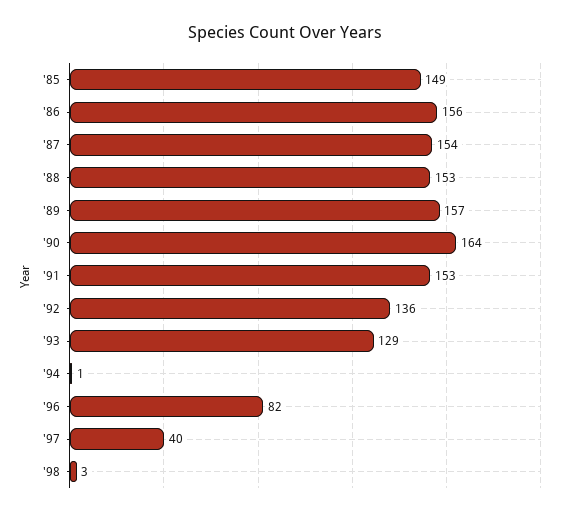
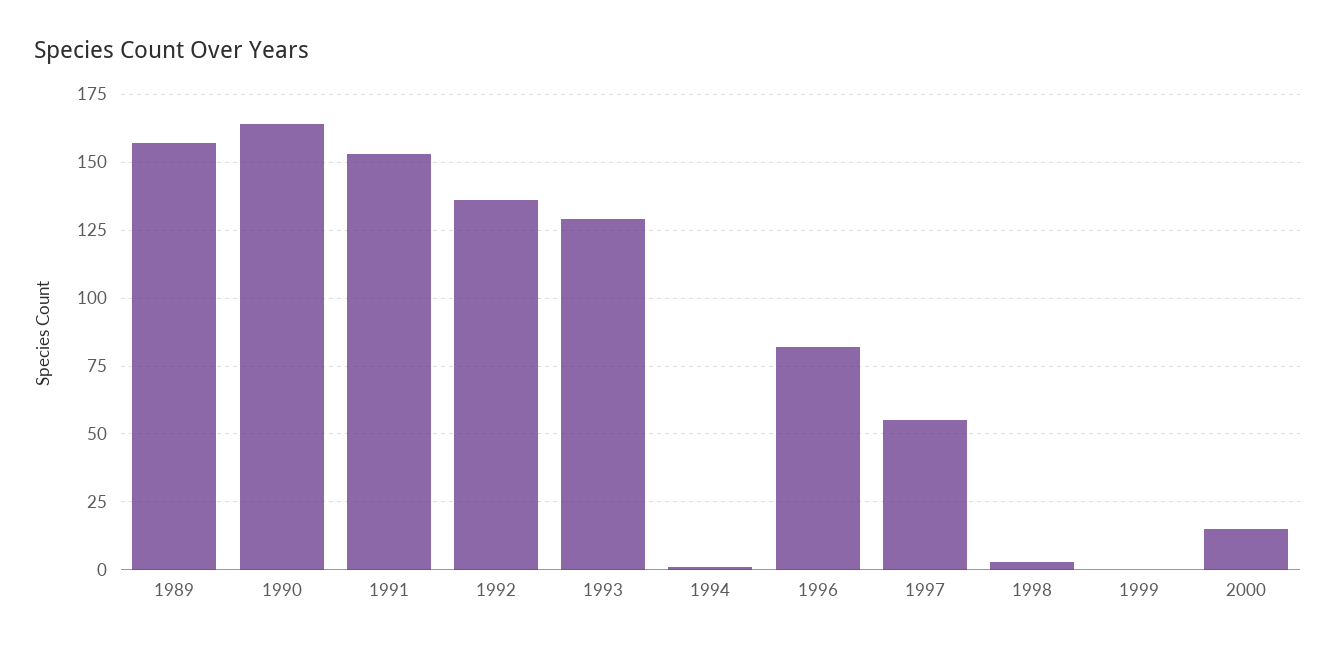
'85: 149 -> none
'86: 156 -> none
'87: 154 -> none
'88: 153 -> none
'97: 40 -> 55
1999: none -> 0
2000: none -> 15

